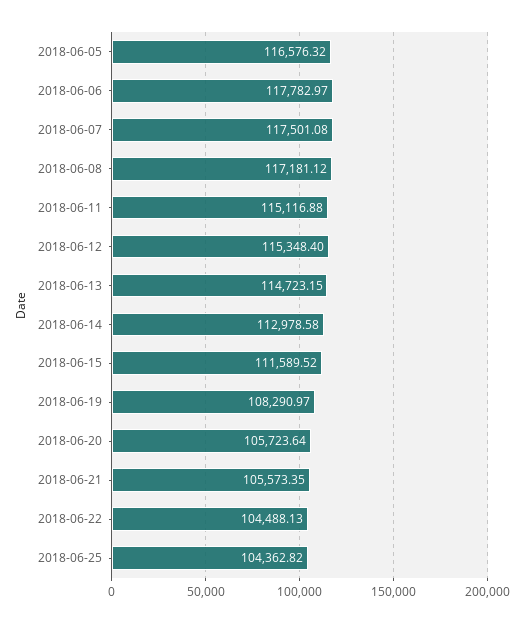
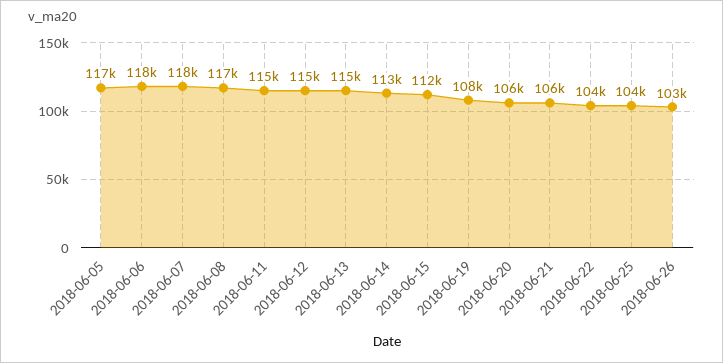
2018-06-26: none -> 103000

